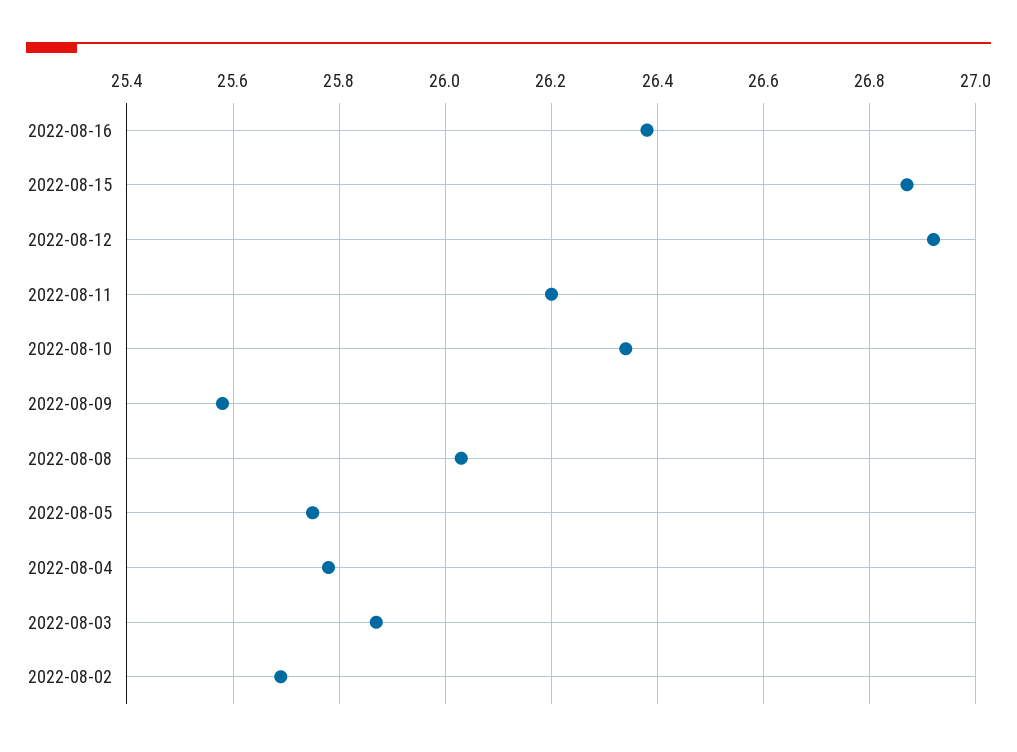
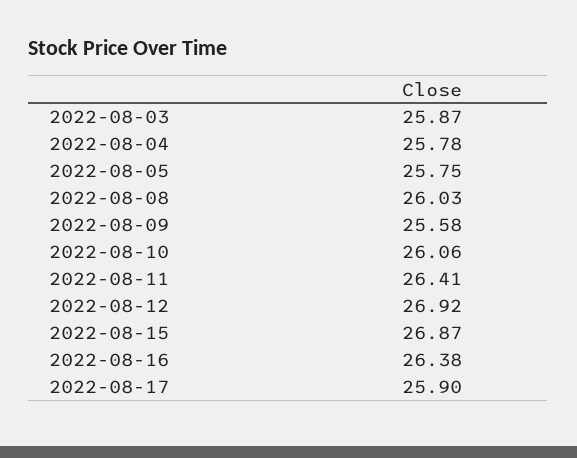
2022-08-11: 26.2 -> 26.41
2022-08-10: 26.35 -> 26.06
2022-08-02: 25.7 -> none
2022-08-17: none -> 25.9

